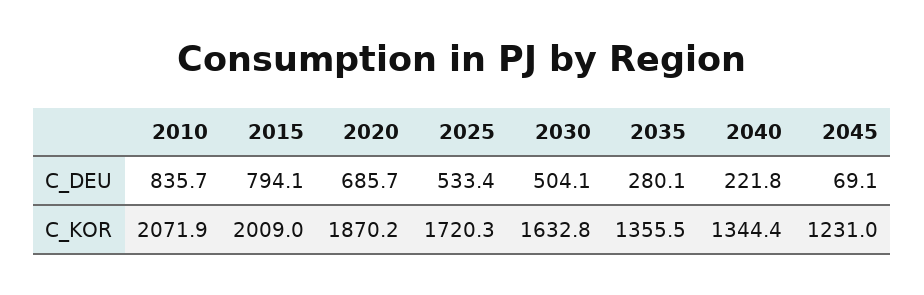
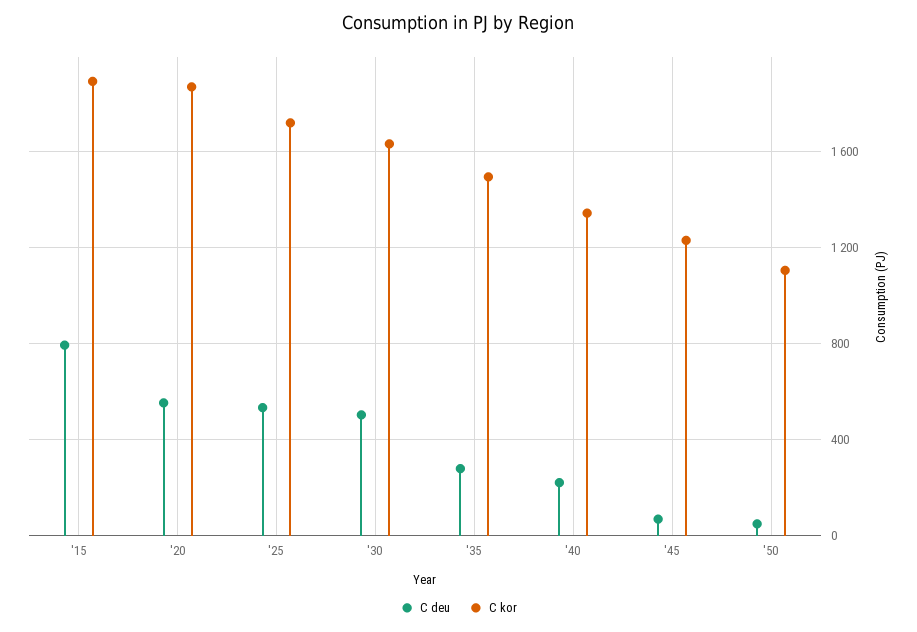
C_DEU, 2010: 835.7 -> none
C_DEU, 2020: 685.7 -> 550
C_KOR, 2010: 2071.9 -> none
C_KOR, 2015: 2009 -> 1900
C_KOR, 2035: 1355.5 -> 1500
C_DEU, '50: none -> 50
C_KOR, '50: none -> 1100

